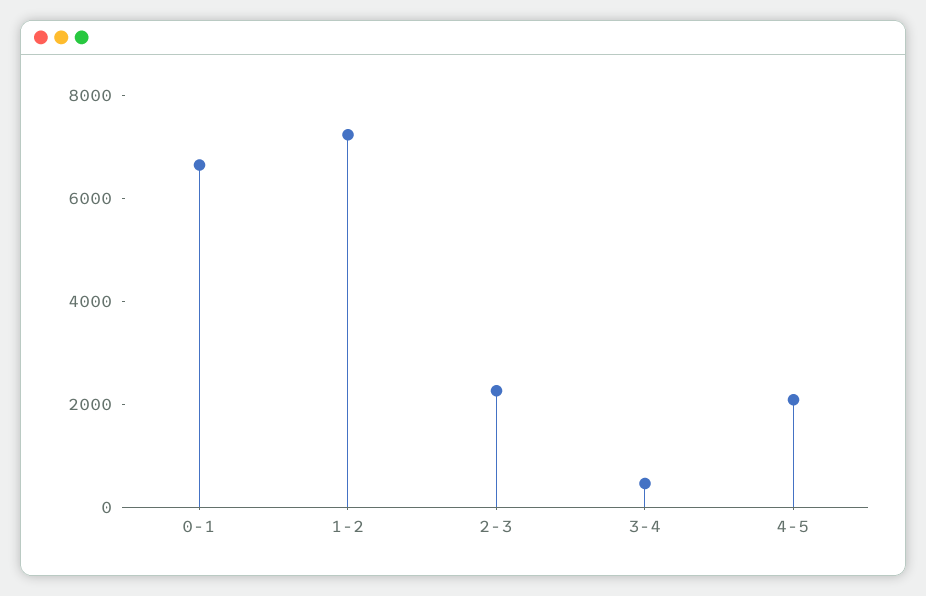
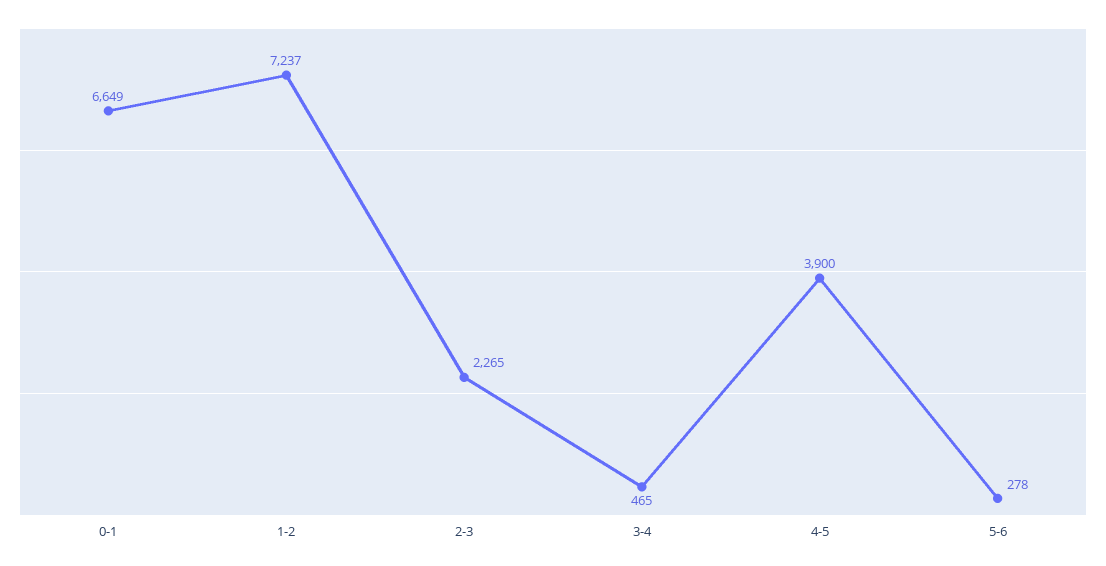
4-5: 2000 -> 3900
5-6: none -> 278

